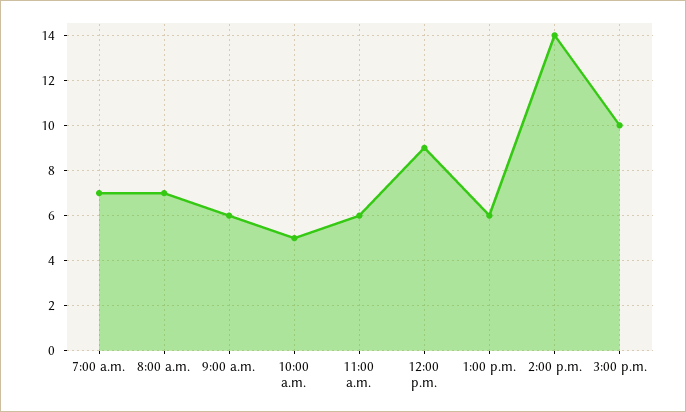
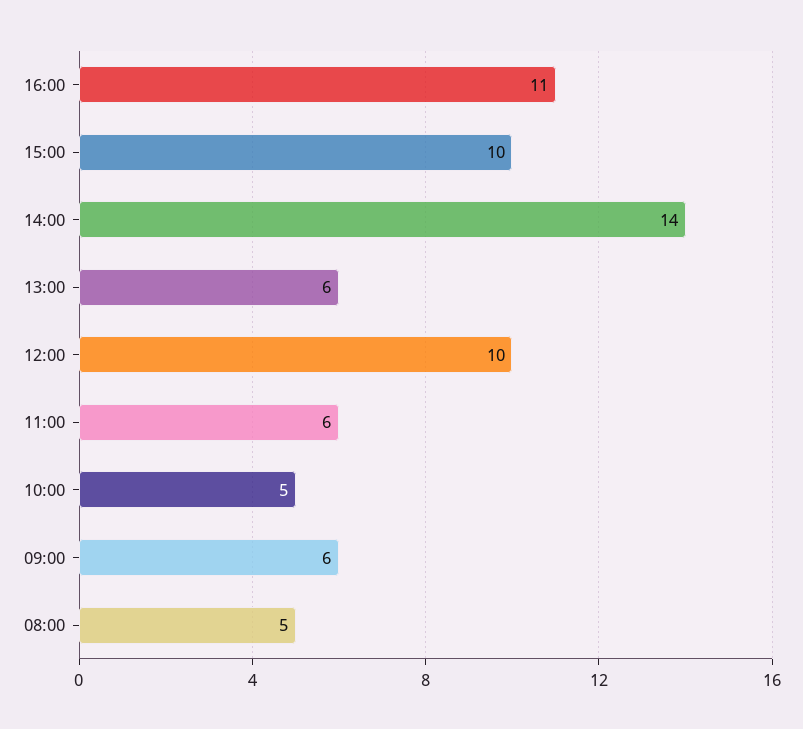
7:00 a.m.: 7 -> none
8:00 a.m.: 7 -> 5
12:00 p.m.: 9 -> 10
16:00: none -> 11

